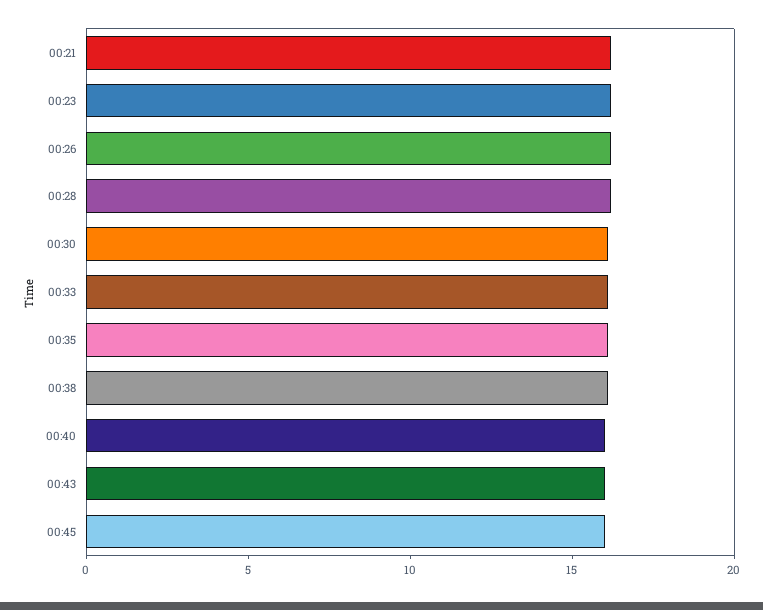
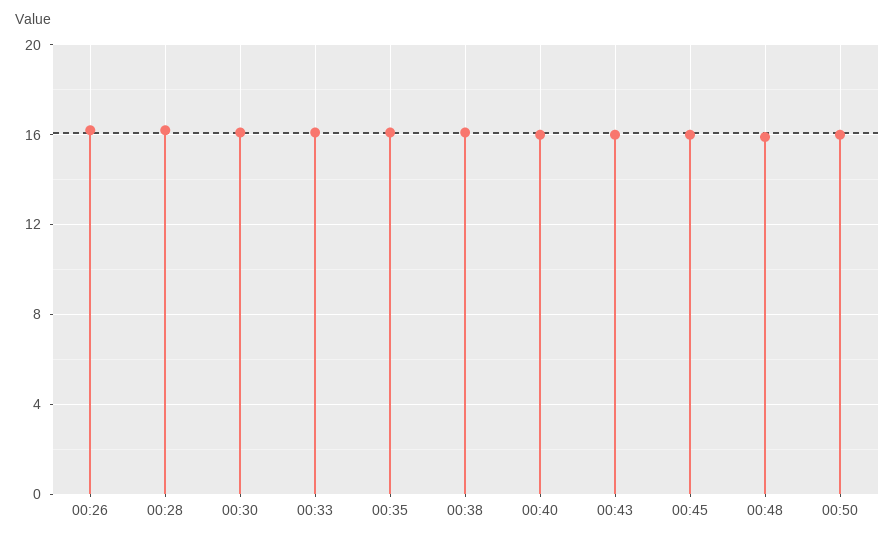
00:21: 16 -> none
00:23: 16 -> none
00:48: none -> 16
00:50: none -> 16

